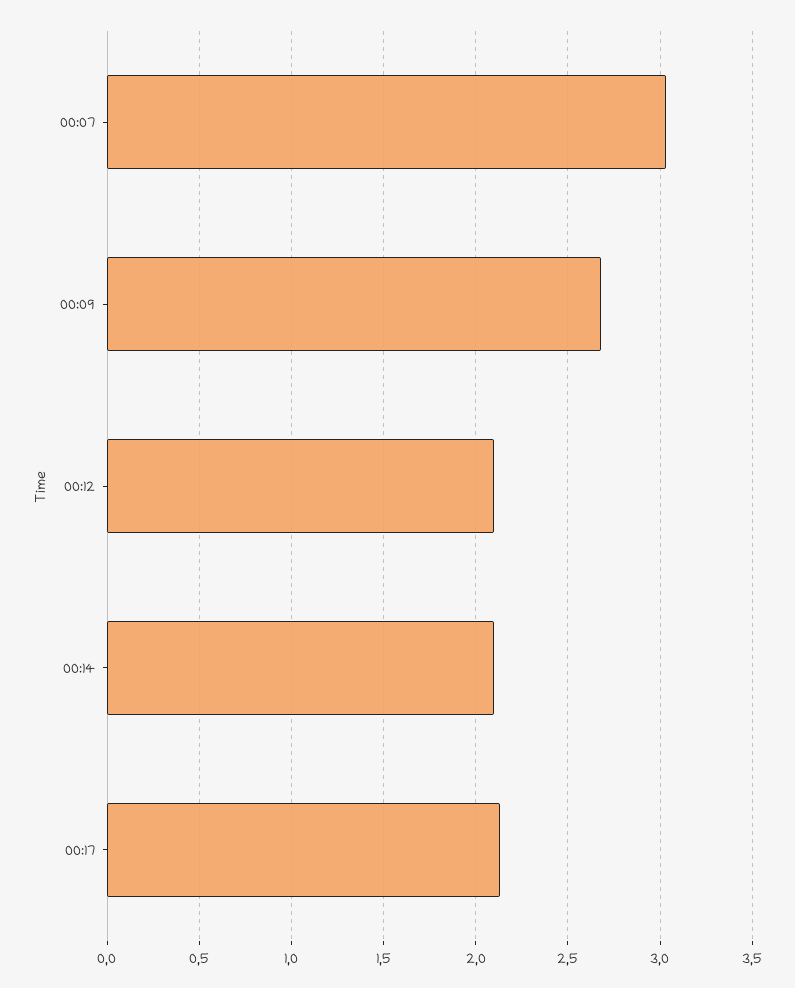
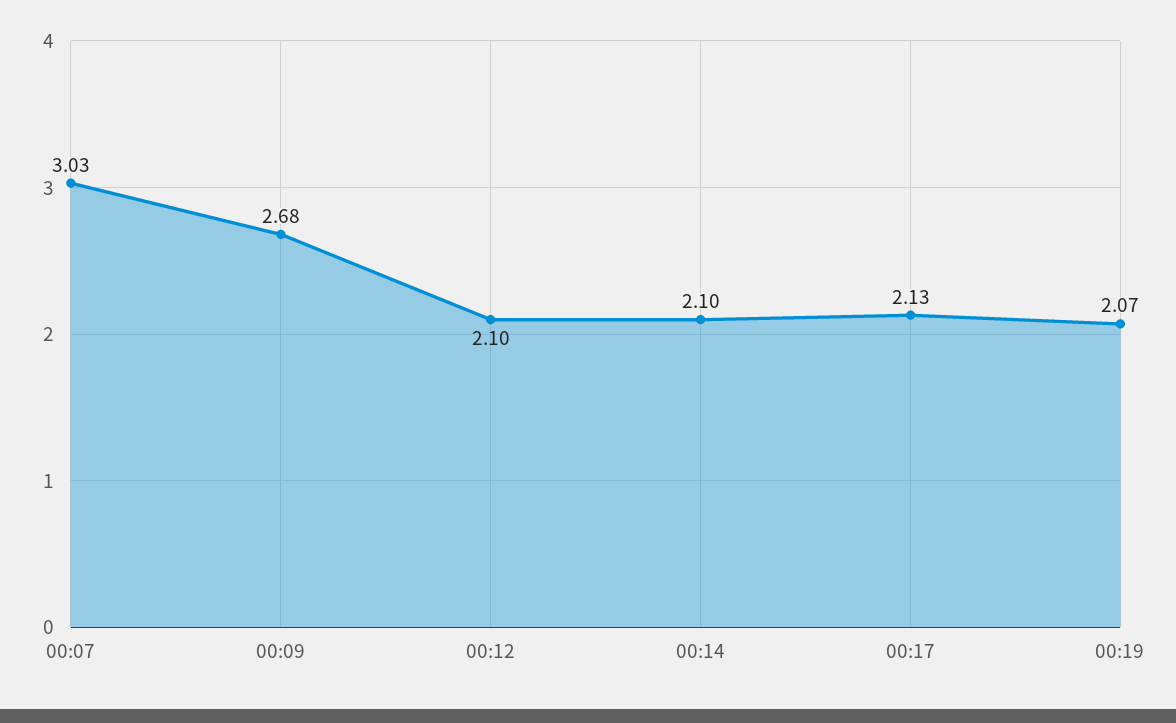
00:19: none -> 2.07

